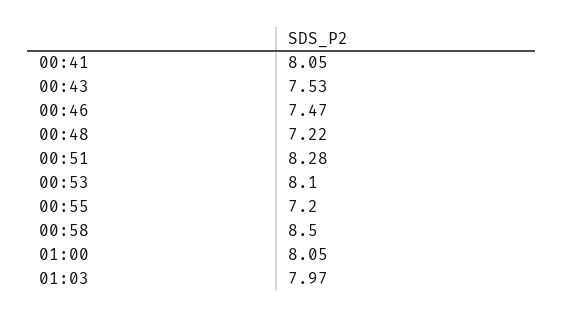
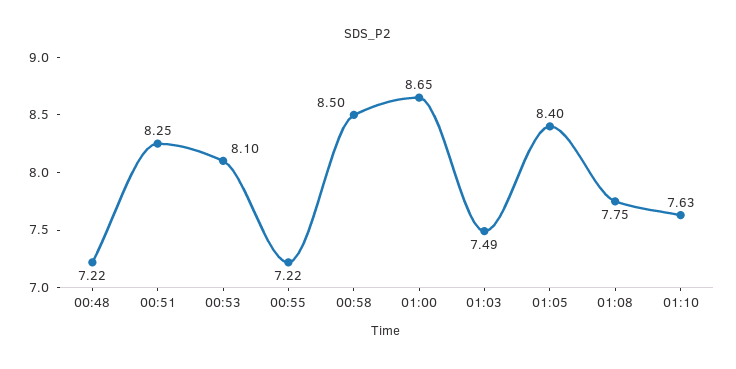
00:41: 8.05 -> none
00:43: 7.53 -> none
00:46: 7.47 -> none
00:51: 8.28 -> 8.25
00:55: 7.2 -> 7.22
01:00: 8.05 -> 8.65
01:03: 7.97 -> 7.49
01:05: none -> 8.4
01:08: none -> 7.75
01:10: none -> 7.63

